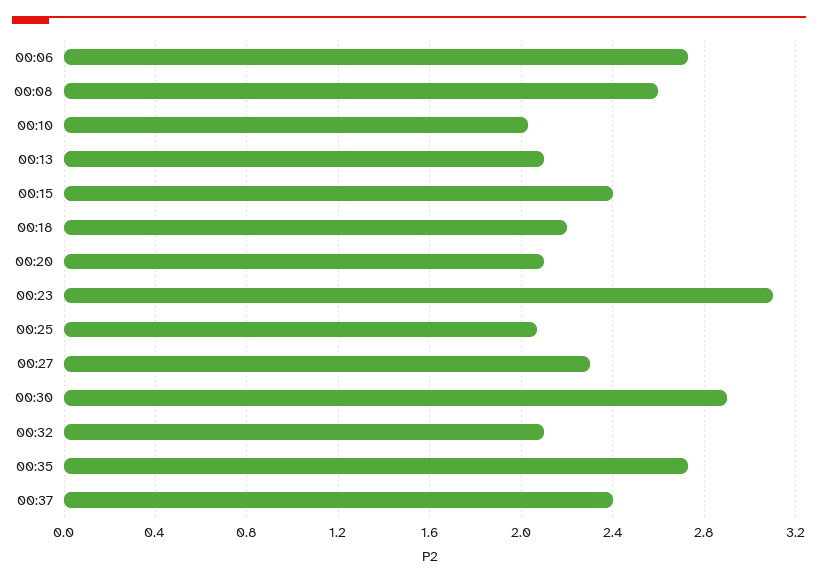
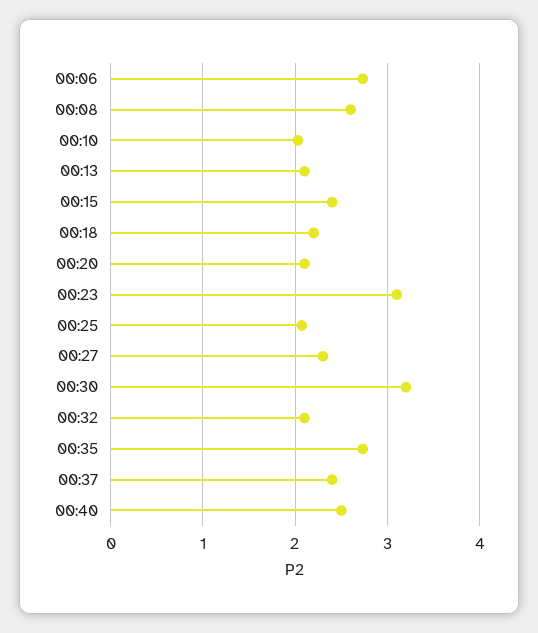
00:30: 2.9 -> 3.2
00:40: none -> 2.5

